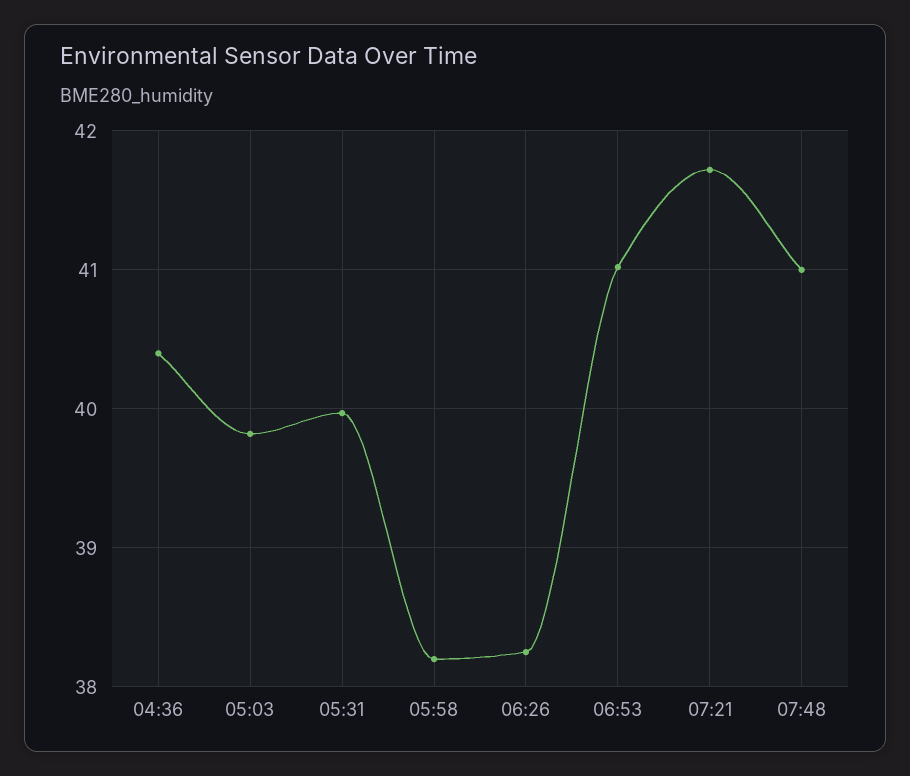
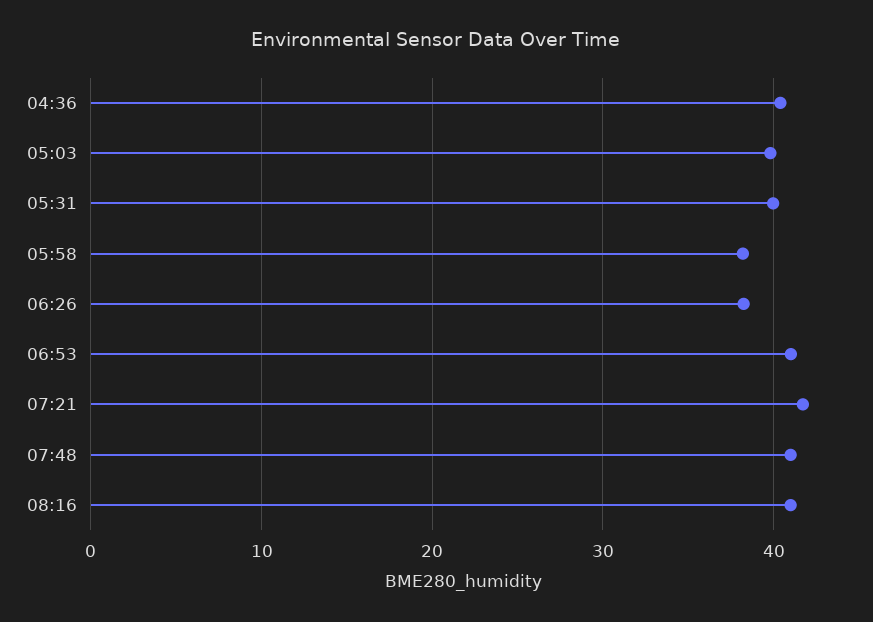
08:16: none -> 41

